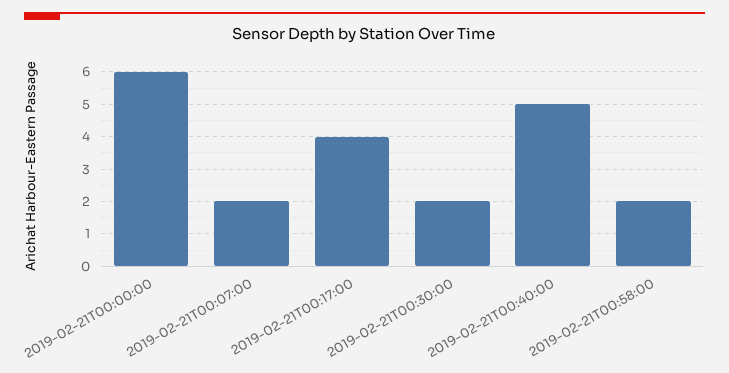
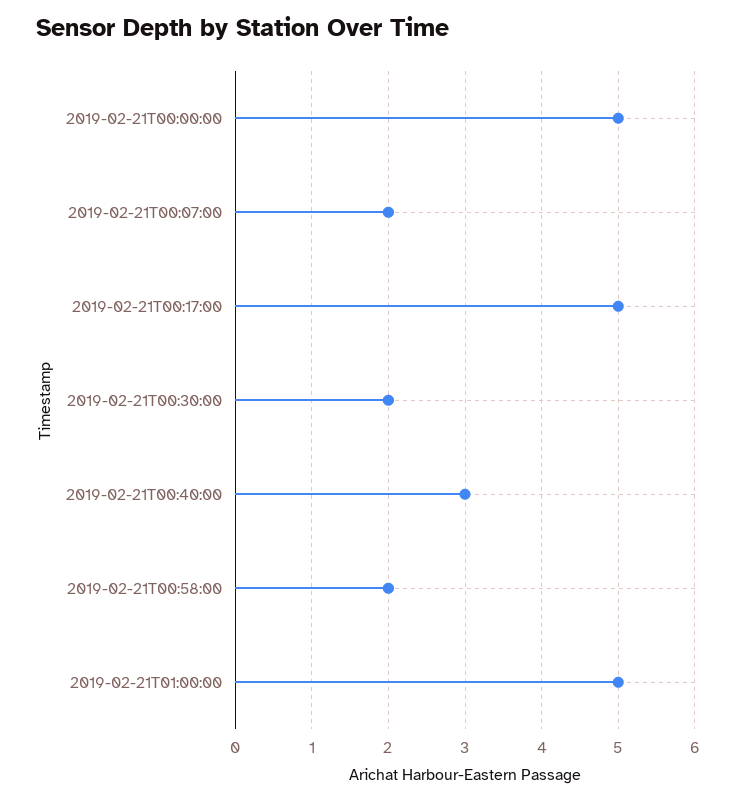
2019-02-21T00:00:00: 6 -> 5
2019-02-21T00:17:00: 4 -> 5
2019-02-21T00:40:00: 5 -> 3
2019-02-21T01:00:00: none -> 5

